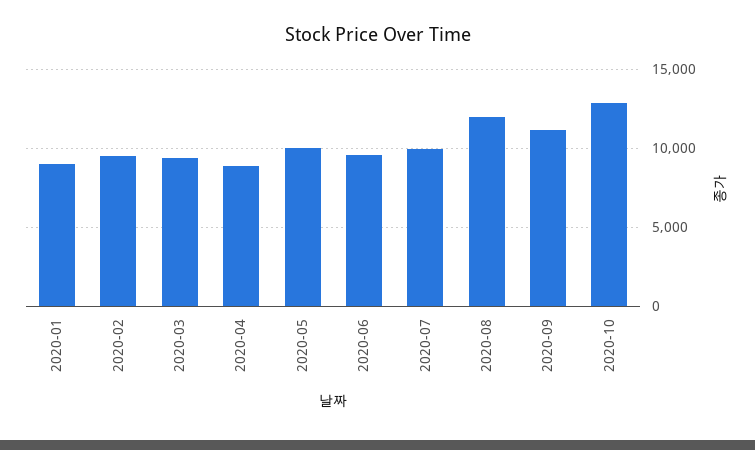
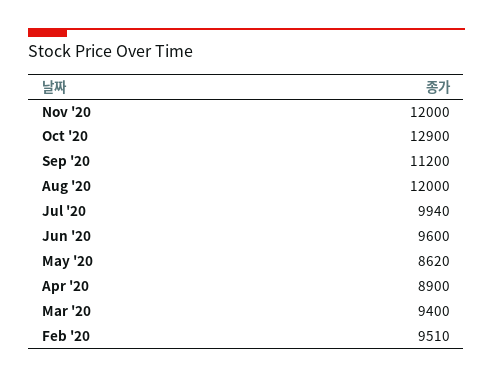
2020-01: 9000 -> none
2020-05: 10000 -> 8620
Nov '20: none -> 12000

